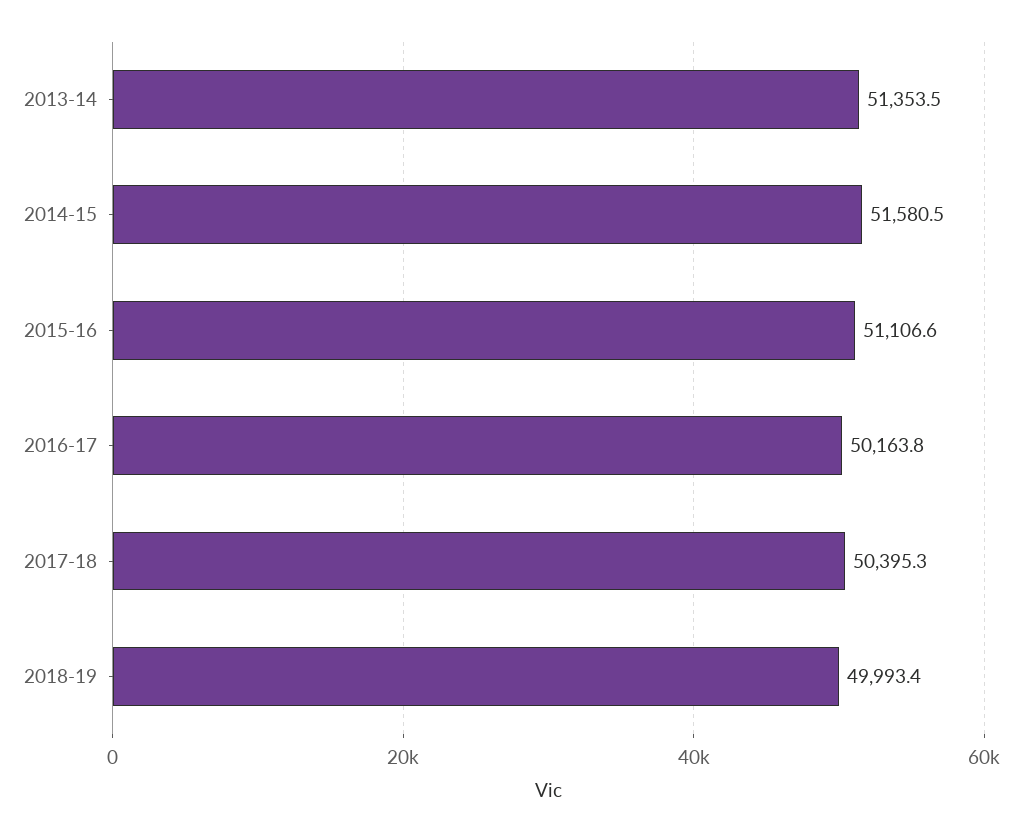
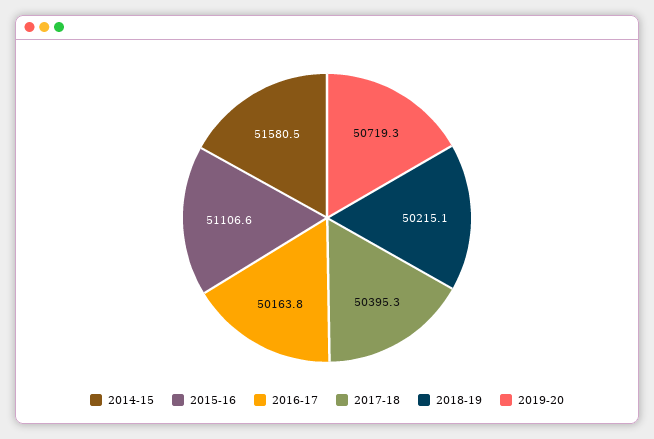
2013-14: 51353.5 -> none
2018-19: 49993.4 -> 50215.1
2019-20: none -> 50719.3

